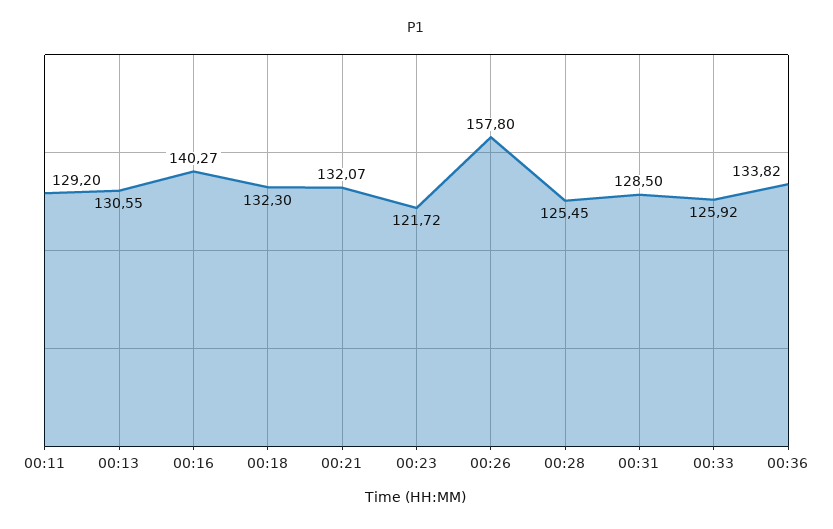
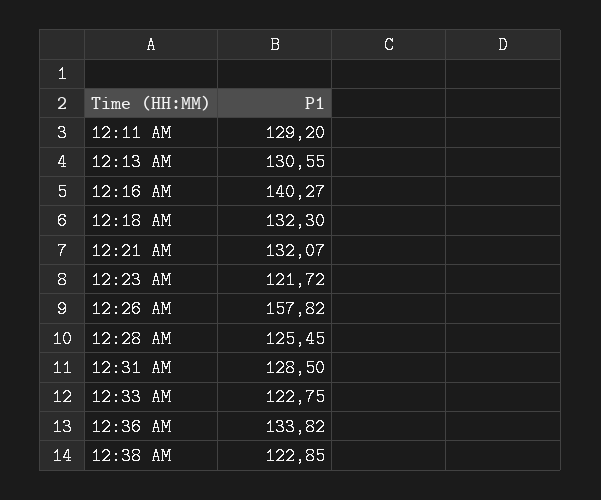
00:26: 157.8 -> 157.82
00:33: 125.92 -> 122.75
12:38 AM: none -> 122.85

